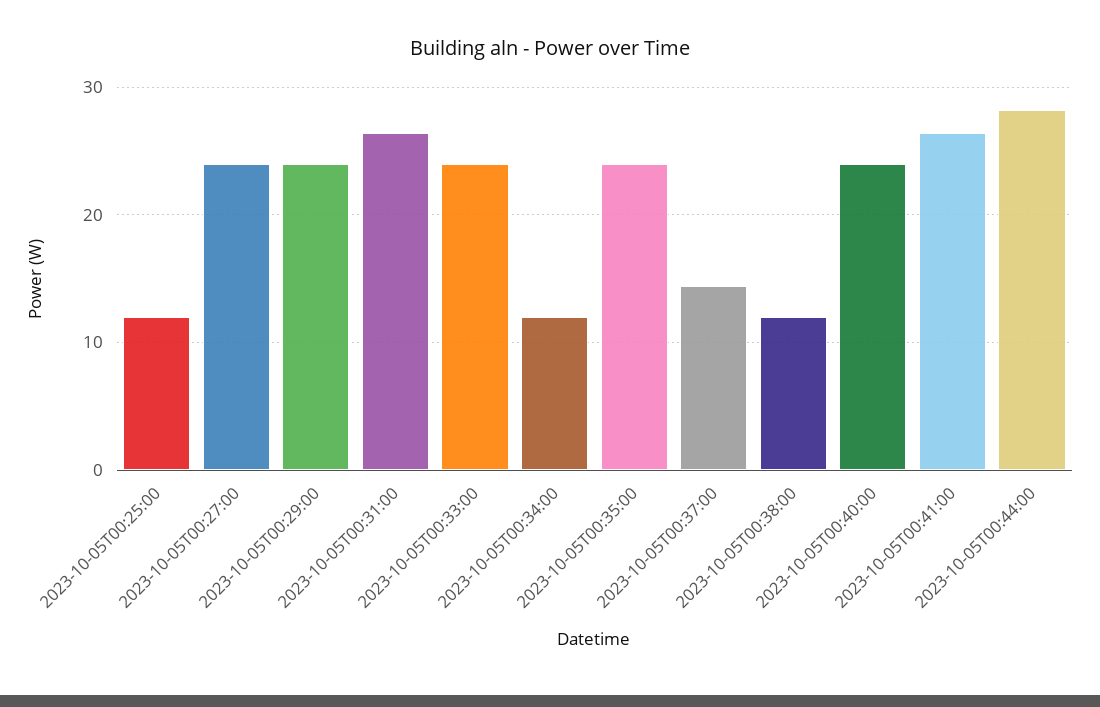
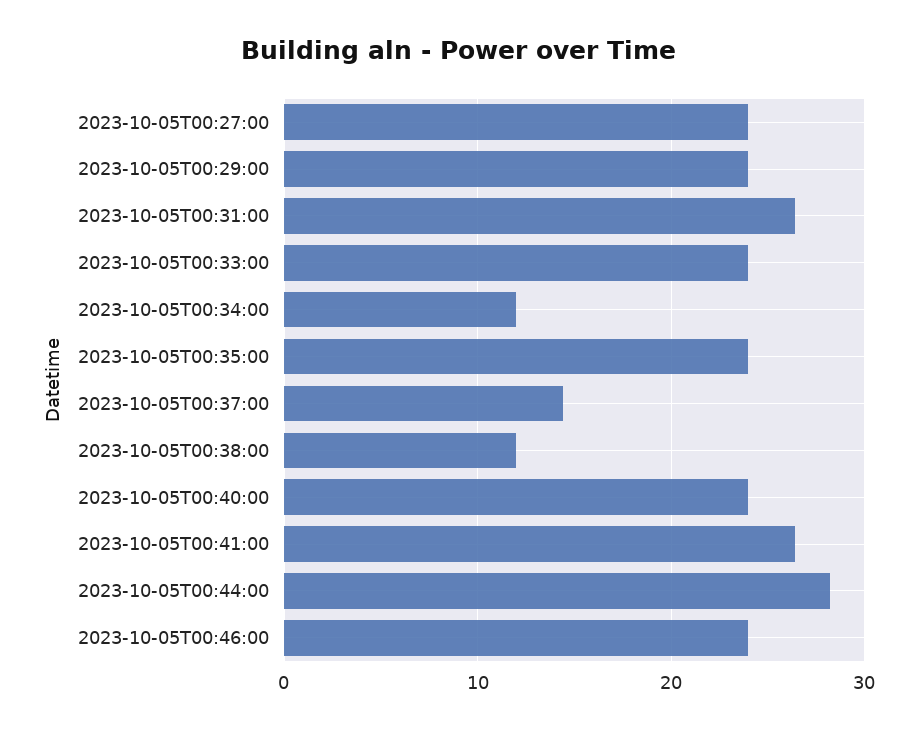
2023-10-05T00:25:00: 12 -> none
2023-10-05T00:46:00: none -> 24

